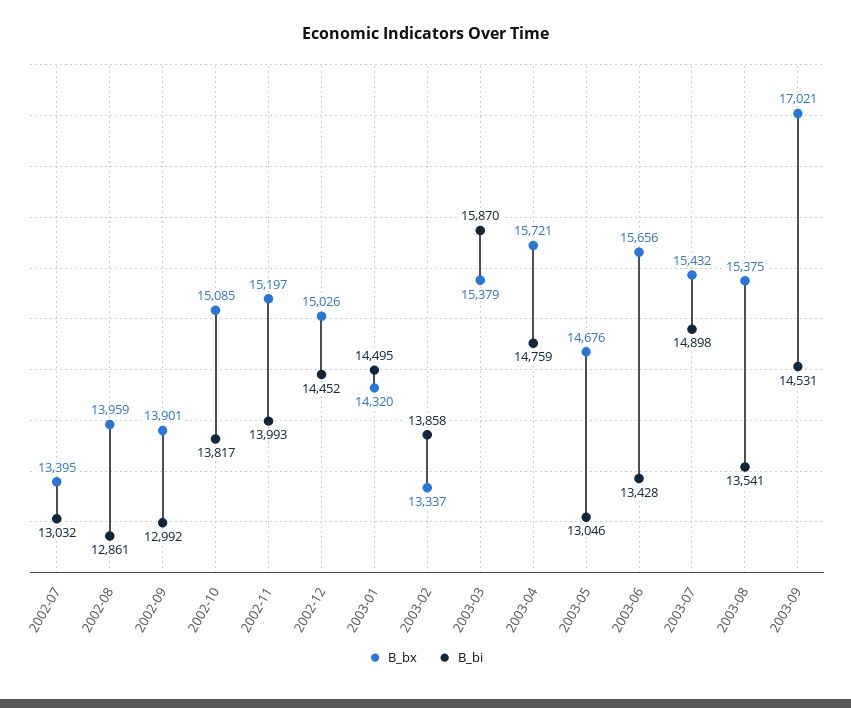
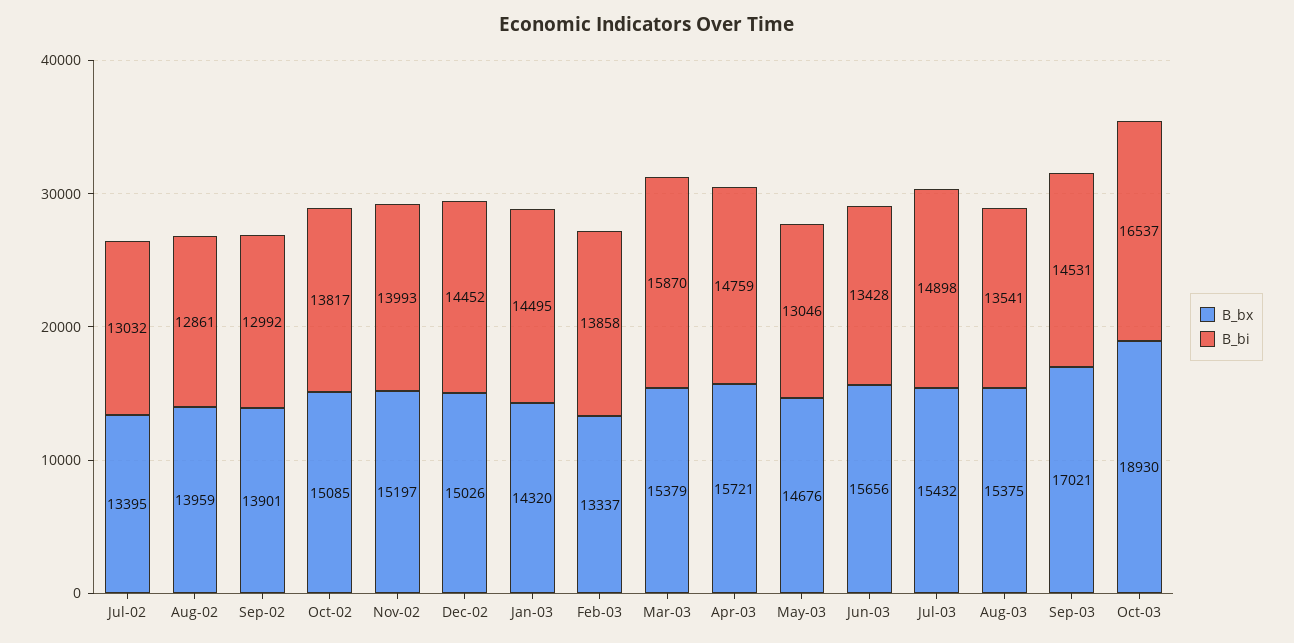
B_bx, Oct-03: none -> 18930
B_bi, Oct-03: none -> 16537

